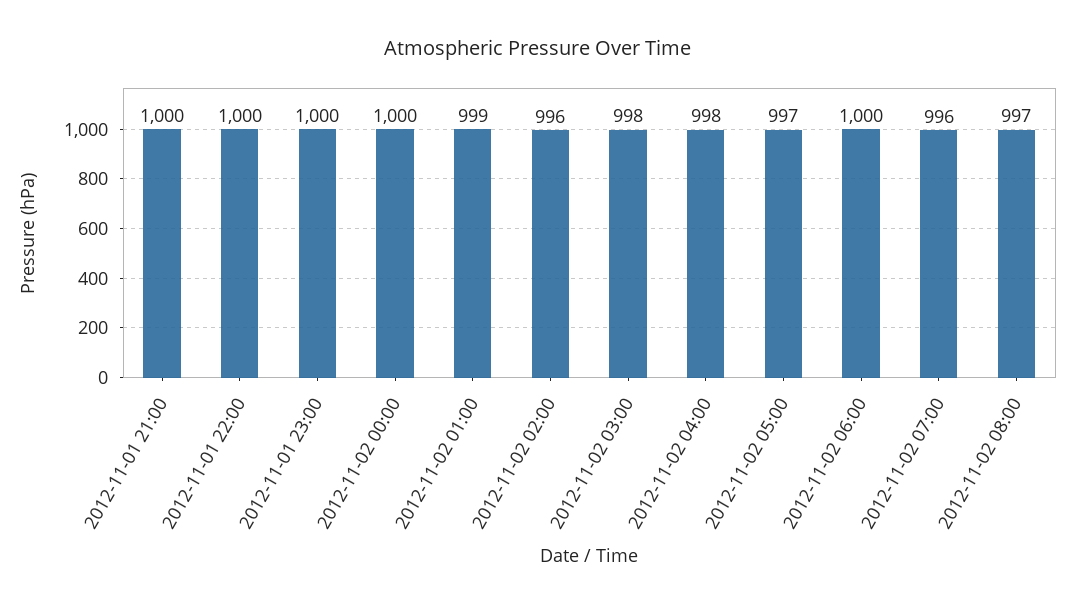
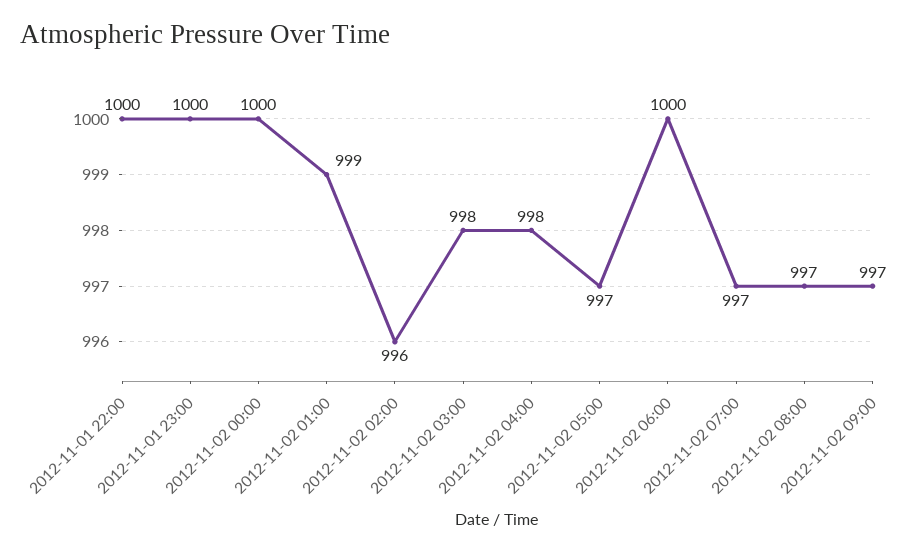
2012-11-01 21:00: 1000 -> none
2012-11-02 07:00: 996 -> 997
2012-11-02 09:00: none -> 997

